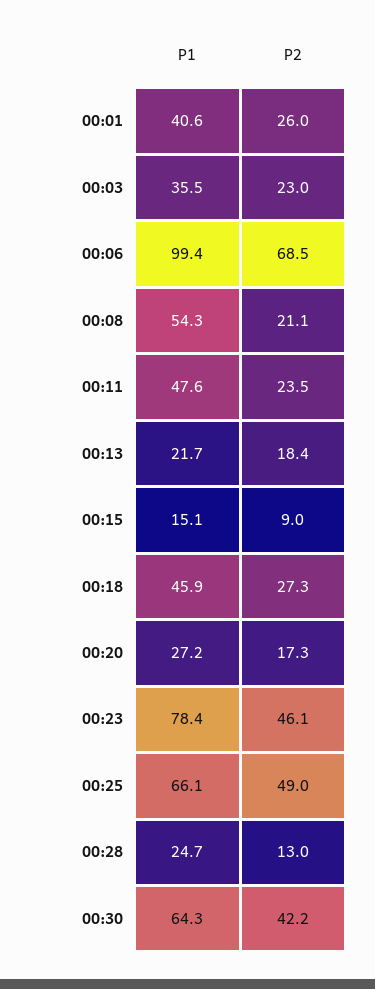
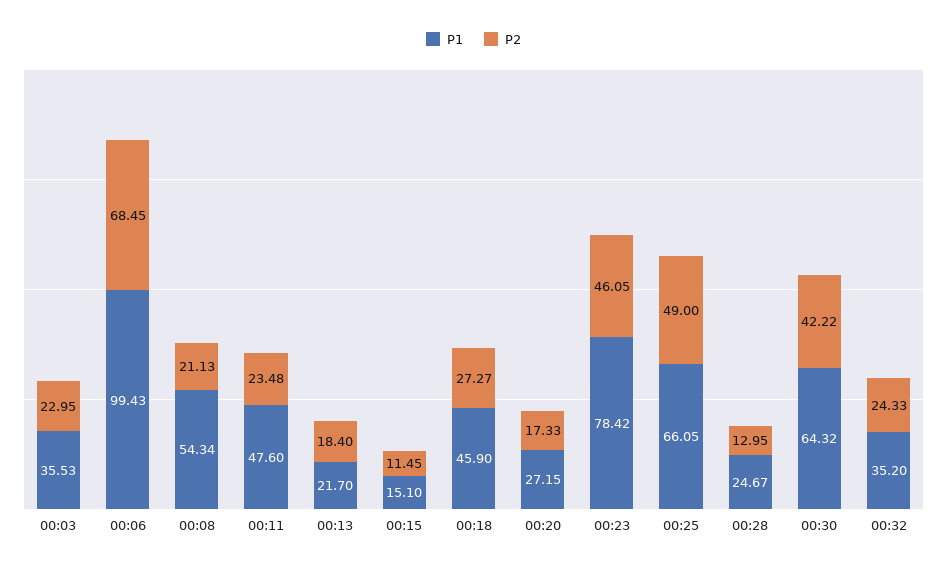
P1, 00:01: 40.6 -> none
P2, 00:01: 26 -> none
P2, 00:15: 9 -> 11.45
P1, 00:32: none -> 35.2
P2, 00:32: none -> 24.33

